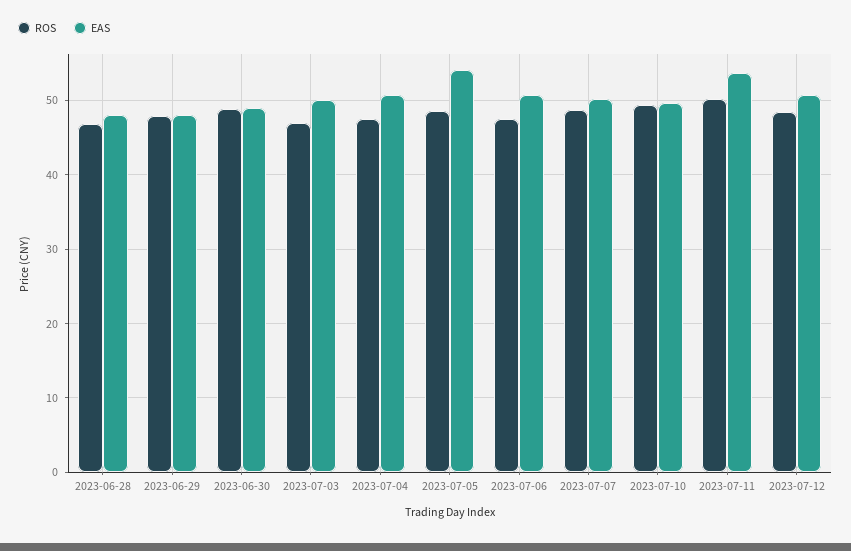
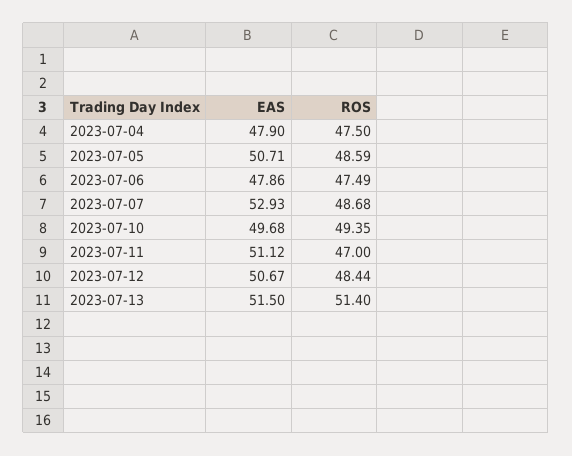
ROS, 2023-06-28: 47 -> none
EAS, 2023-06-28: 48 -> none
ROS, 2023-06-29: 48 -> none
EAS, 2023-06-29: 48 -> none
ROS, 2023-06-30: 49 -> none
EAS, 2023-06-30: 49 -> none
ROS, 2023-07-03: 47 -> none
EAS, 2023-07-03: 50 -> none
EAS, 2023-07-04: 51 -> 47.9
EAS, 2023-07-05: 54 -> 50.71
EAS, 2023-07-06: 51 -> 47.86
EAS, 2023-07-07: 50 -> 52.93
ROS, 2023-07-11: 50 -> 47
EAS, 2023-07-11: 54 -> 51.12
EAS, 2023-07-13: none -> 51.5
ROS, 2023-07-13: none -> 51.4

